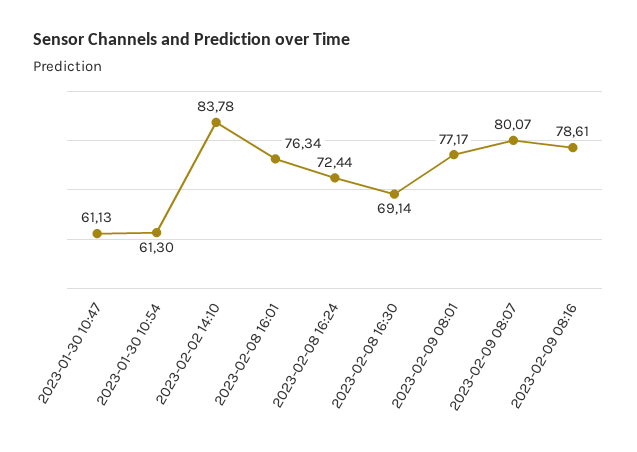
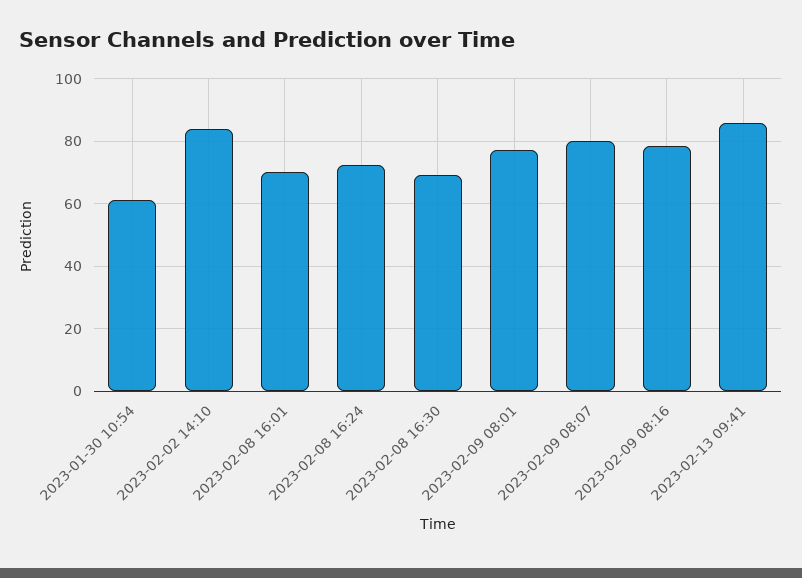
2023-01-30 10:47: 61.13 -> none
2023-02-08 16:01: 76.34 -> 70
2023-02-13 09:41: none -> 86

